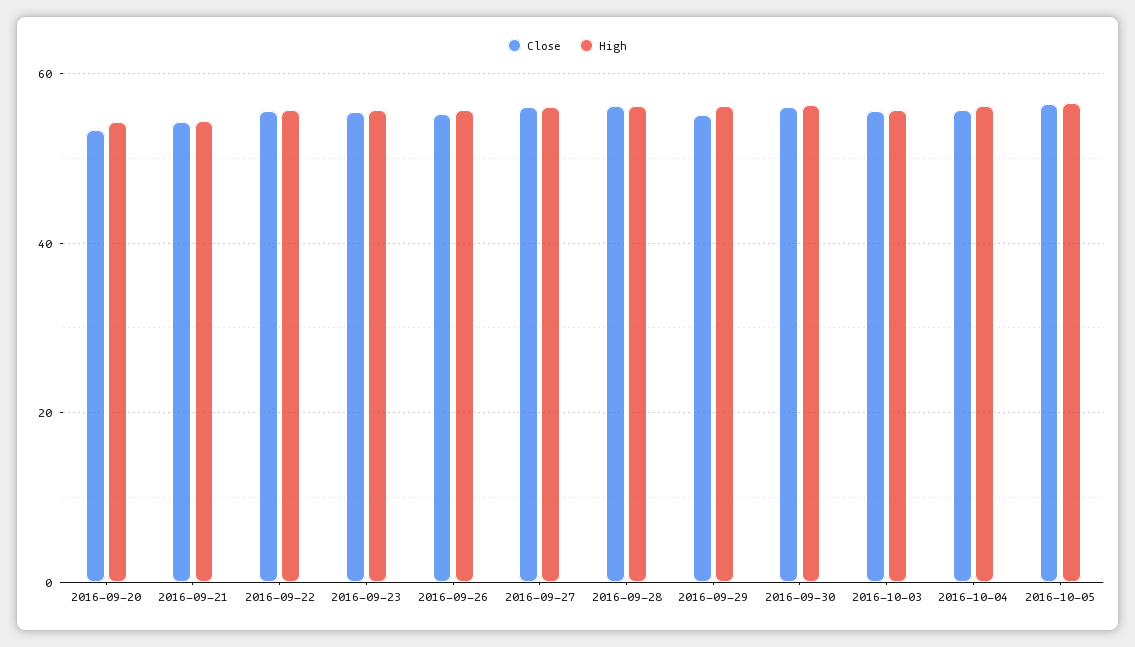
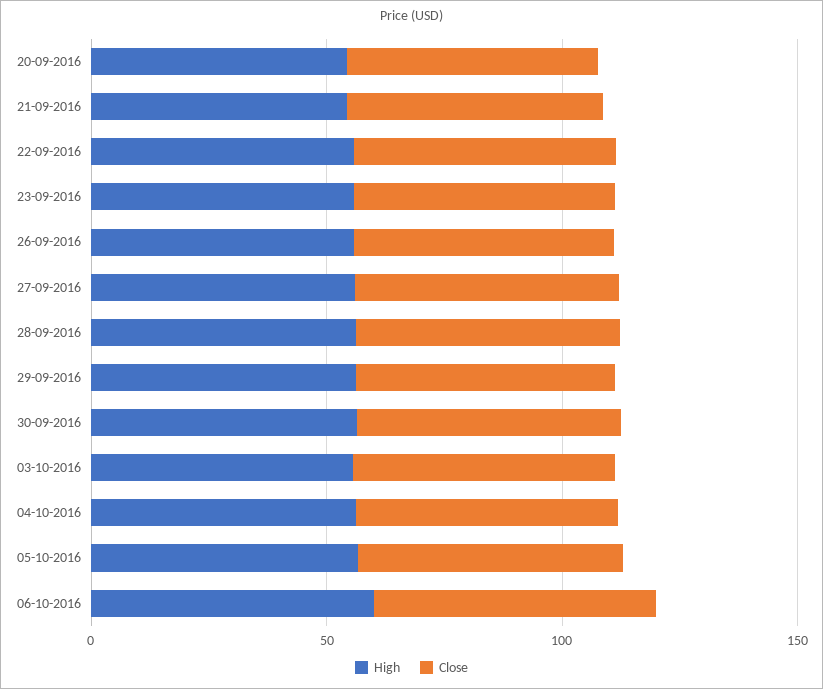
High, 06-10-2016: none -> 60
Close, 06-10-2016: none -> 60

